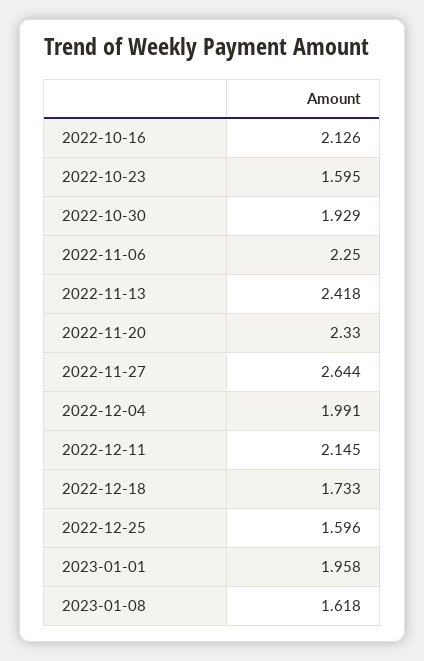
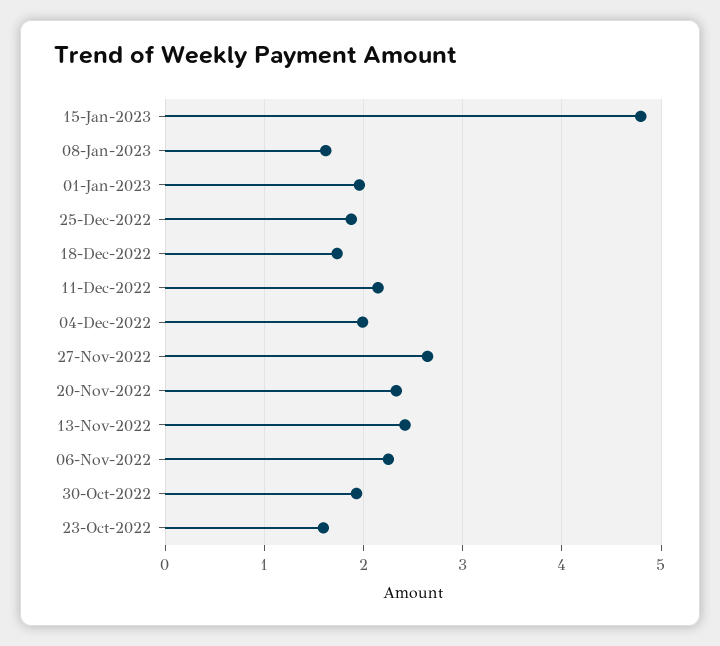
2022-10-16: 2.126 -> none
2022-12-25: 1.596 -> 1.9
15-Jan-2023: none -> 4.8

